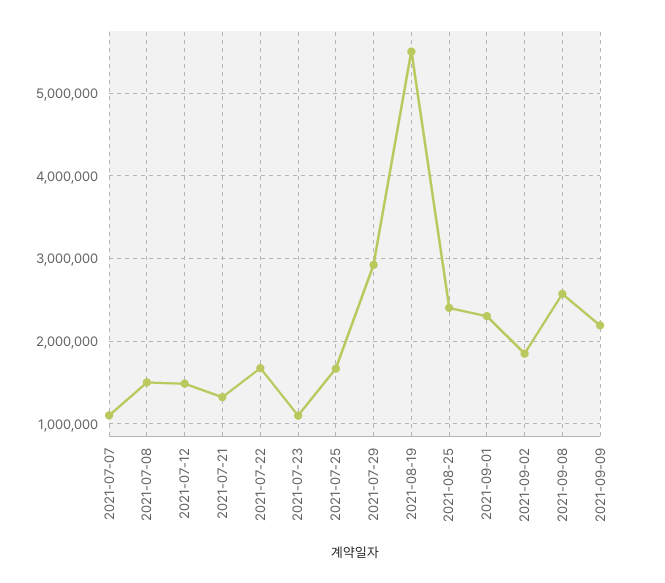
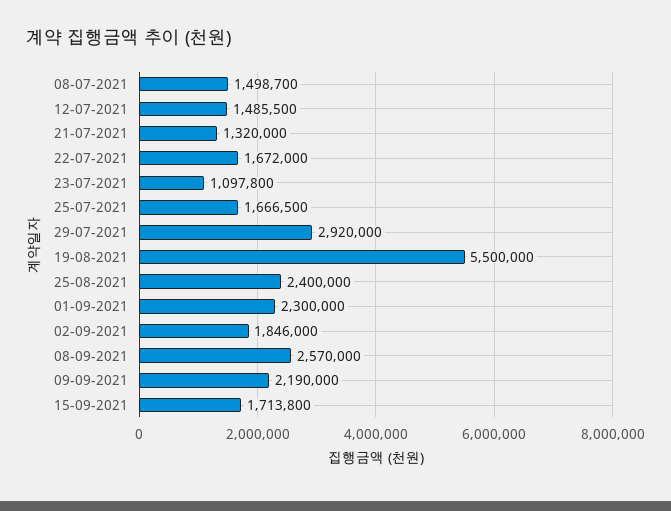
2021-07-07: 1100000 -> none
15-09-2021: none -> 1713800

